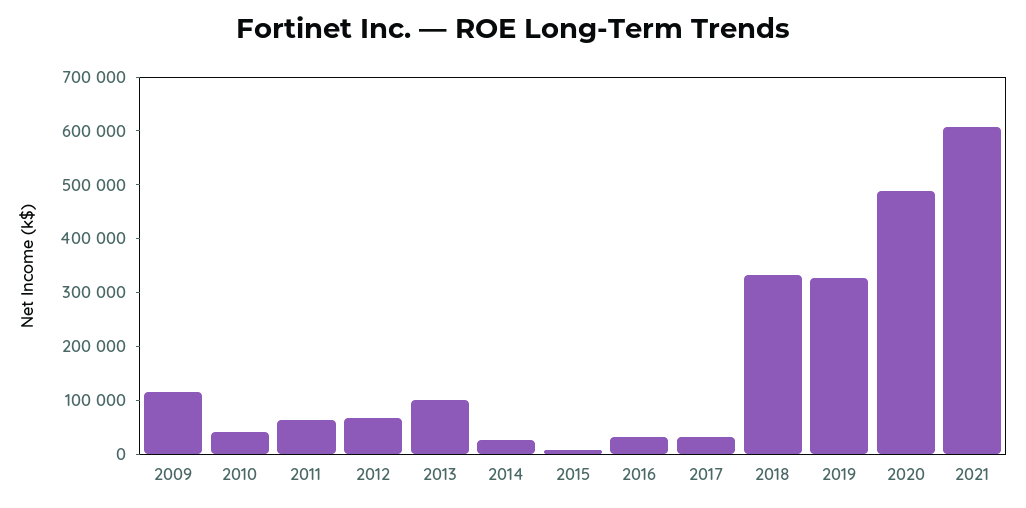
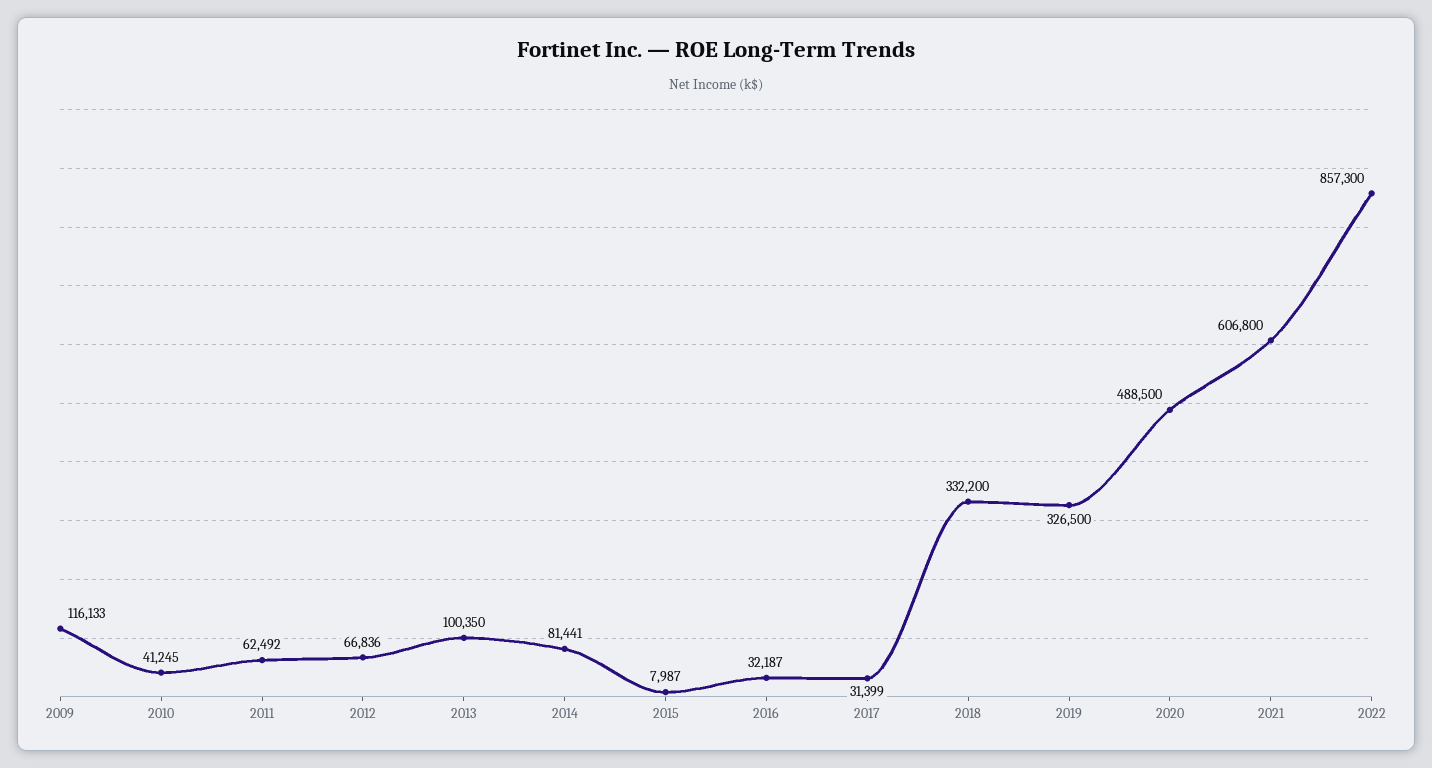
2014: 20000 -> 81441
2022: none -> 857300

